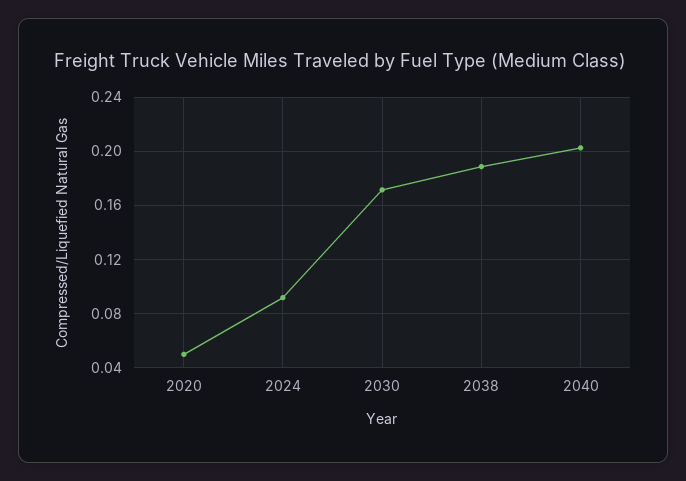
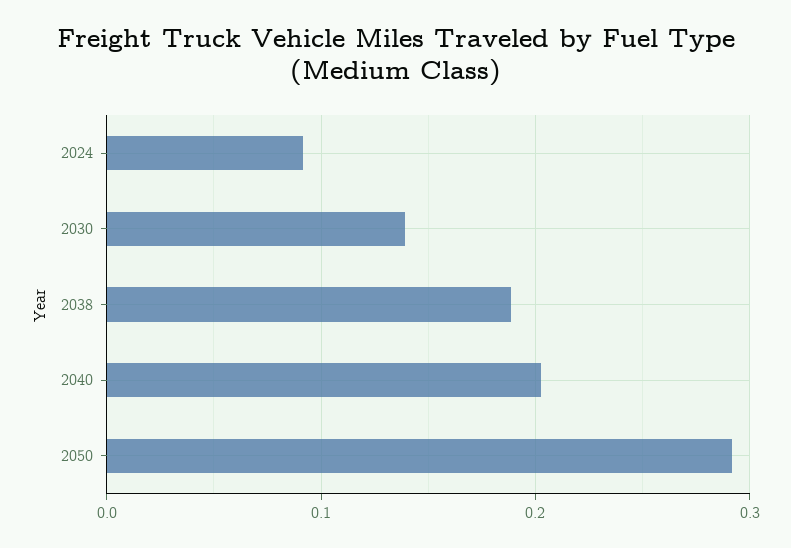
2020: 0.05 -> none
2030: 0.17 -> 0.14
2050: none -> 0.29

